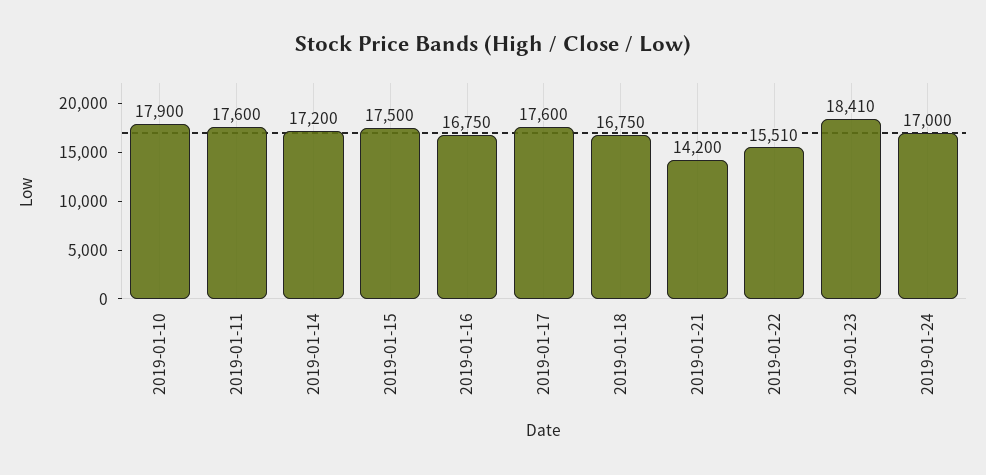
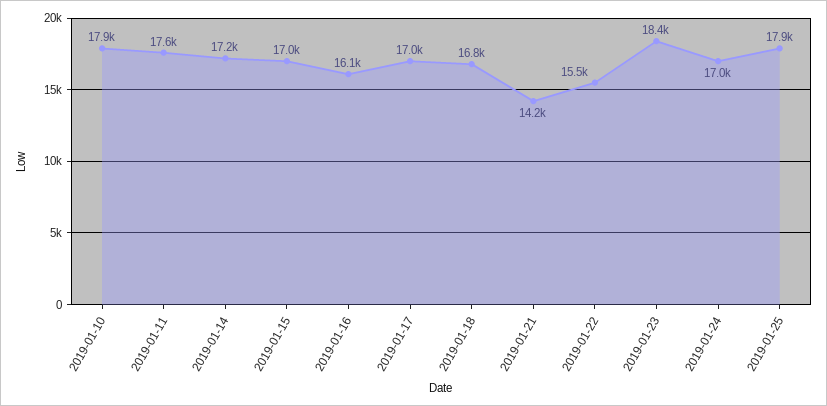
2019-01-15: 17500 -> 17000
2019-01-16: 16750 -> 16100
2019-01-17: 17600 -> 17000
2019-01-25: none -> 17900

